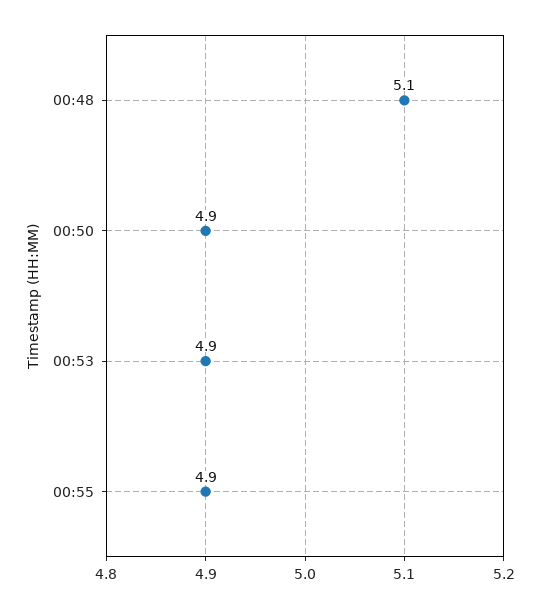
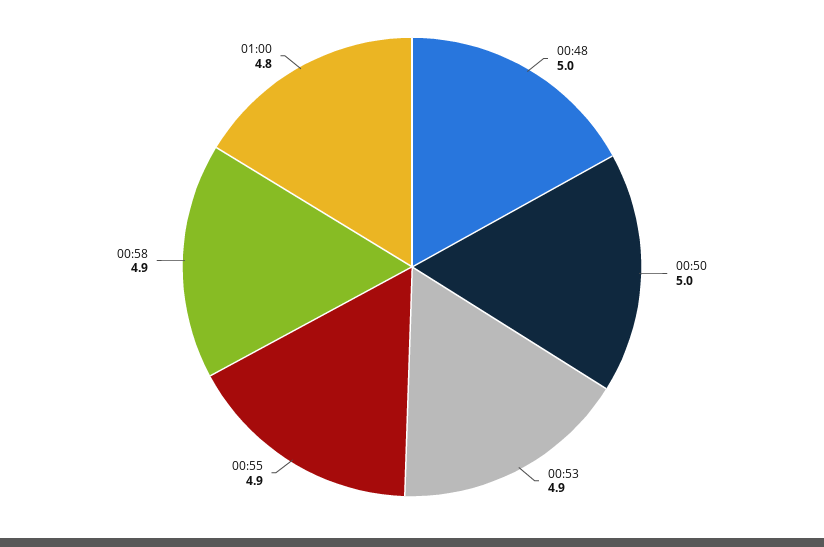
00:48: 5.1 -> 5
00:50: 4.9 -> 5
00:58: none -> 4.9
01:00: none -> 4.8

